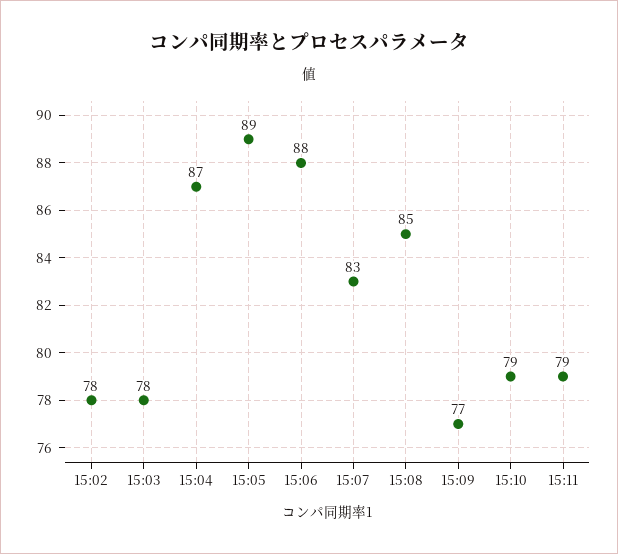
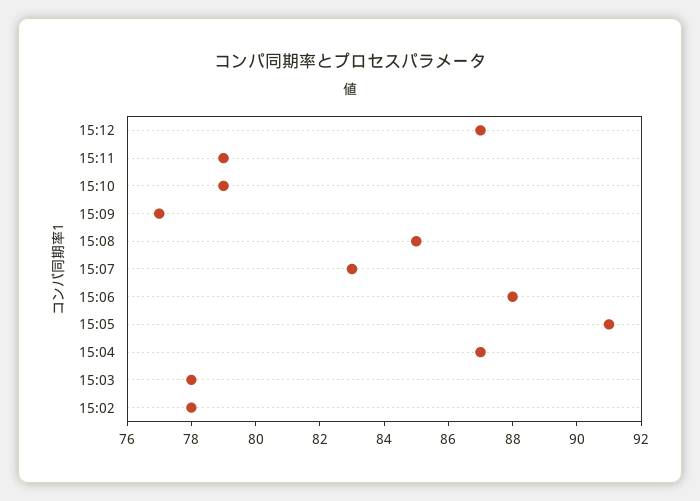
15:05: 89 -> 91
15:12: none -> 87

